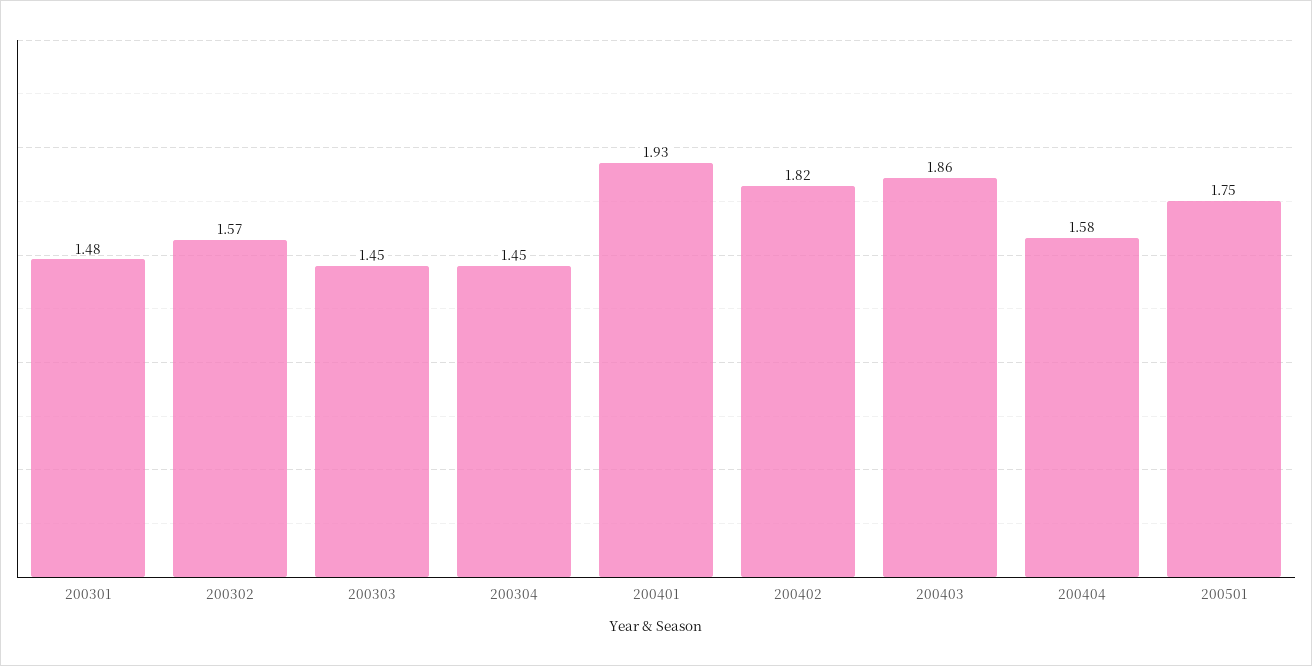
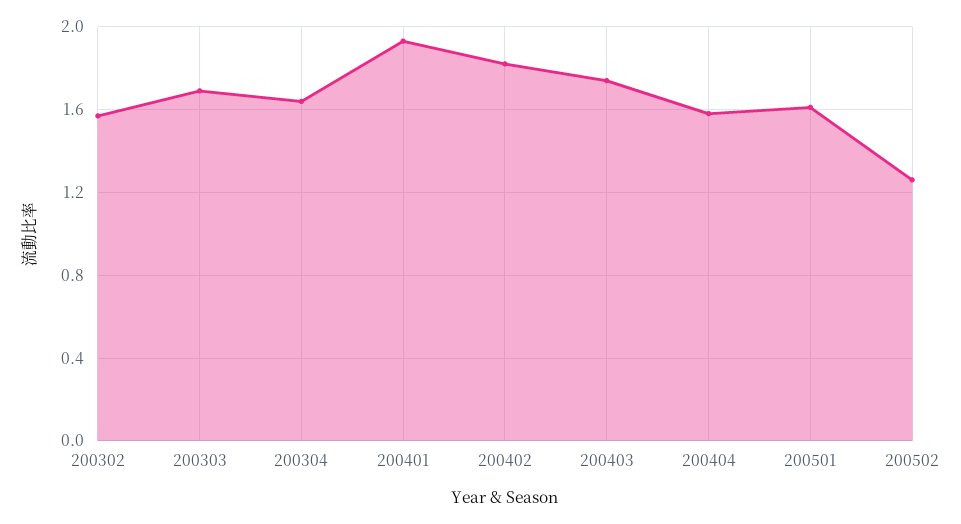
200301: 1.48 -> none
200303: 1.45 -> 1.7
200304: 1.45 -> 1.65
200403: 1.86 -> 1.75
200501: 1.75 -> 1.6
200502: none -> 1.25

